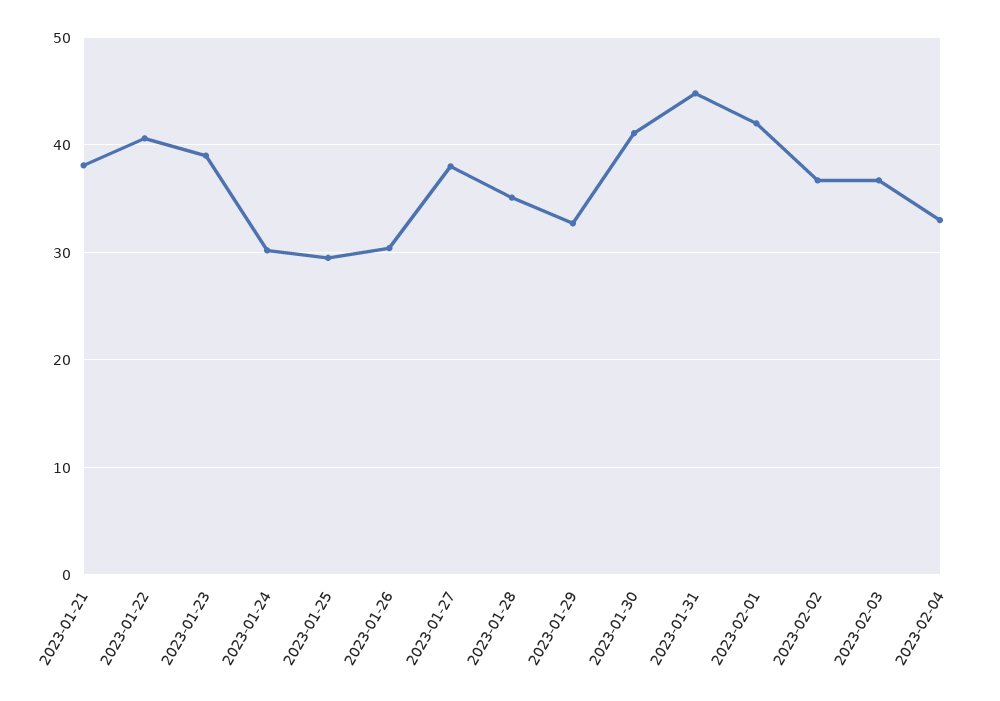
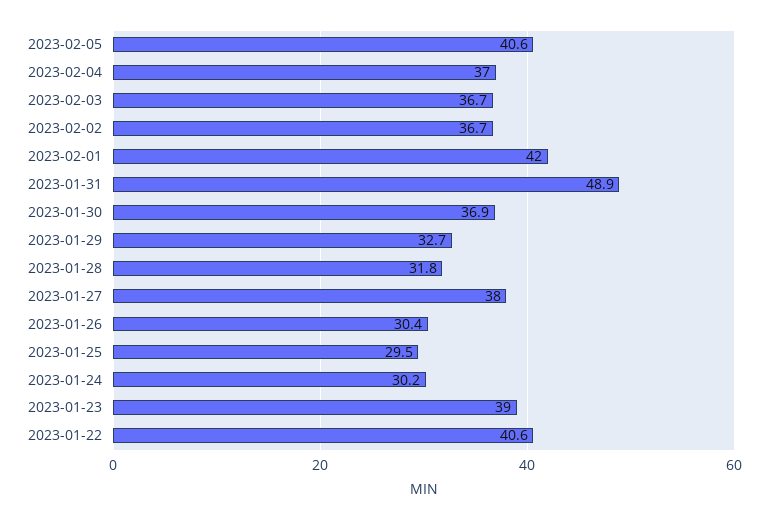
2023-01-21: 38 -> none
2023-01-28: 35 -> 31.8
2023-01-30: 41 -> 36.9
2023-01-31: 45 -> 48.9
2023-02-04: 33 -> 37
2023-02-05: none -> 40.6

